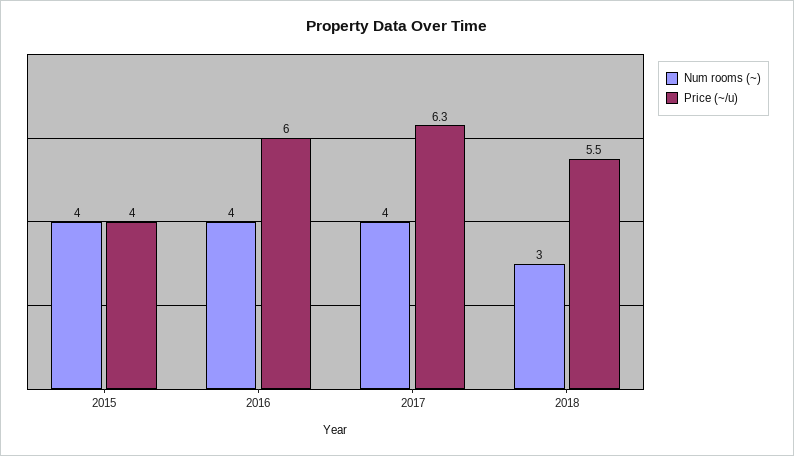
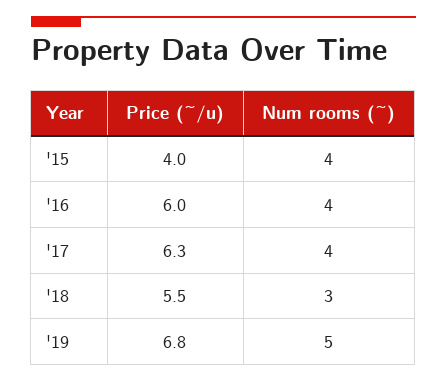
Price (~/u), '19: none -> 6.8
Num rooms (~), '19: none -> 5

